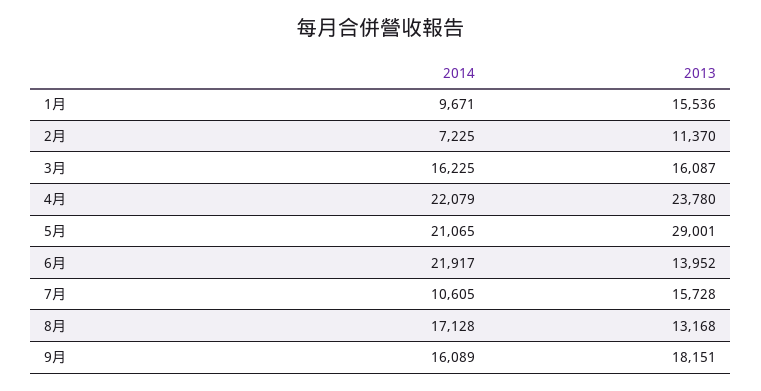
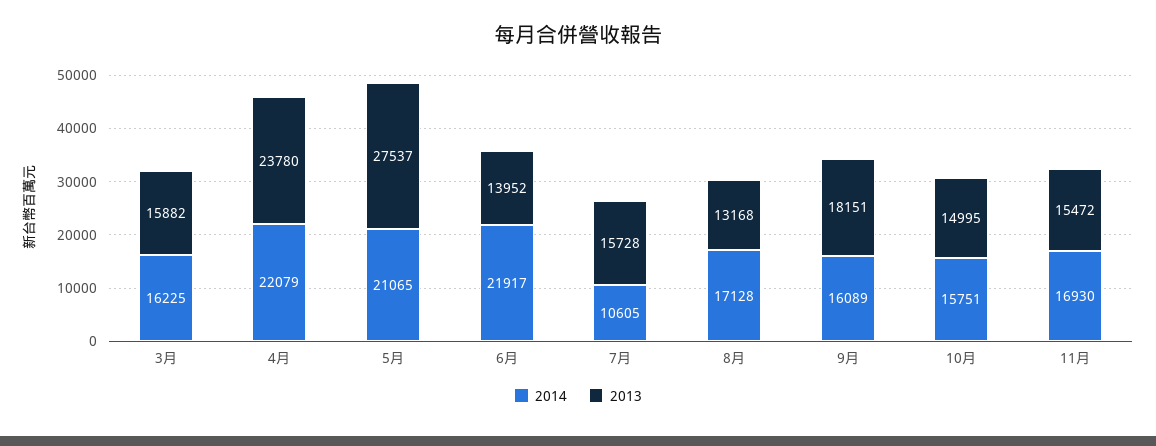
2014, 1月: 9671 -> none
2013, 1月: 15536 -> none
2014, 2月: 7225 -> none
2013, 2月: 11370 -> none
2013, 3月: 16087 -> 15882
2013, 5月: 29001 -> 27537
2014, 10月: none -> 15751
2013, 10月: none -> 14995
2014, 11月: none -> 16930
2013, 11月: none -> 15472

